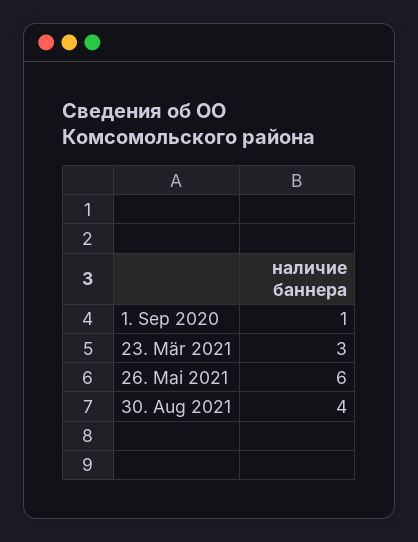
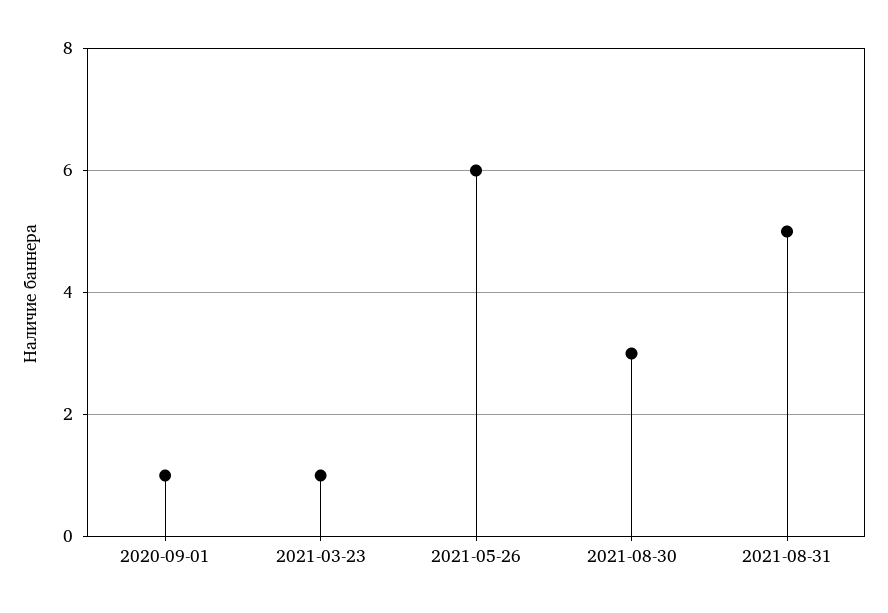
23. Mär 2021: 3 -> 1
30. Aug 2021: 4 -> 3
2021-08-31: none -> 5

